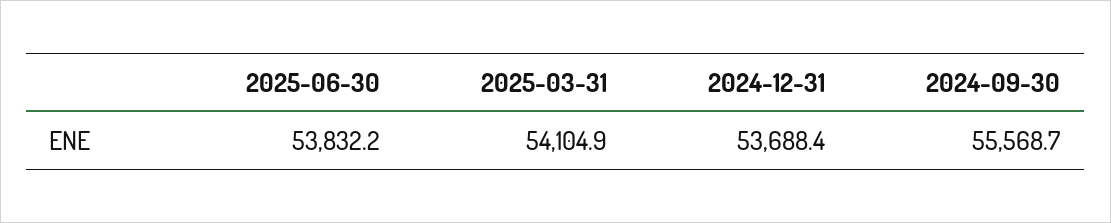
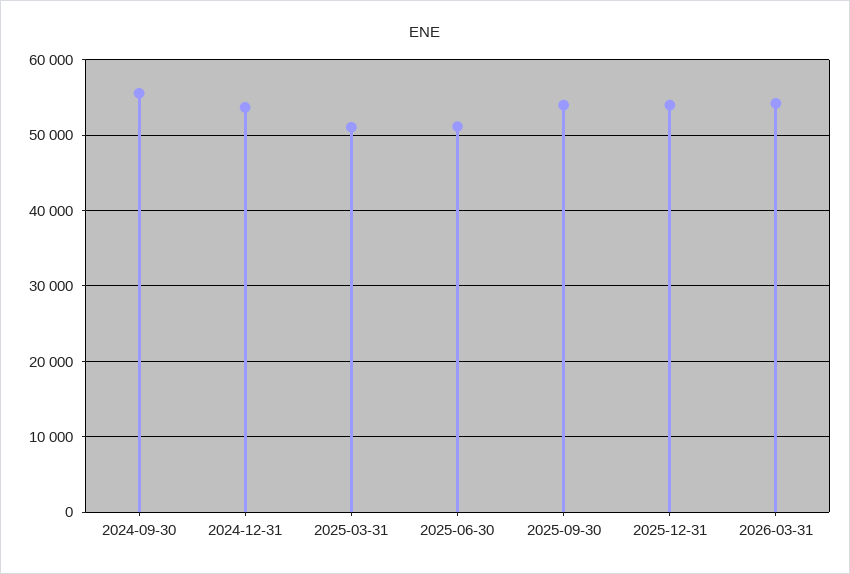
2025-06-30: 53832.2 -> 51000
2025-03-31: 54104.9 -> 51000
2025-09-30: none -> 54000
2025-12-31: none -> 54000
2026-03-31: none -> 54000

